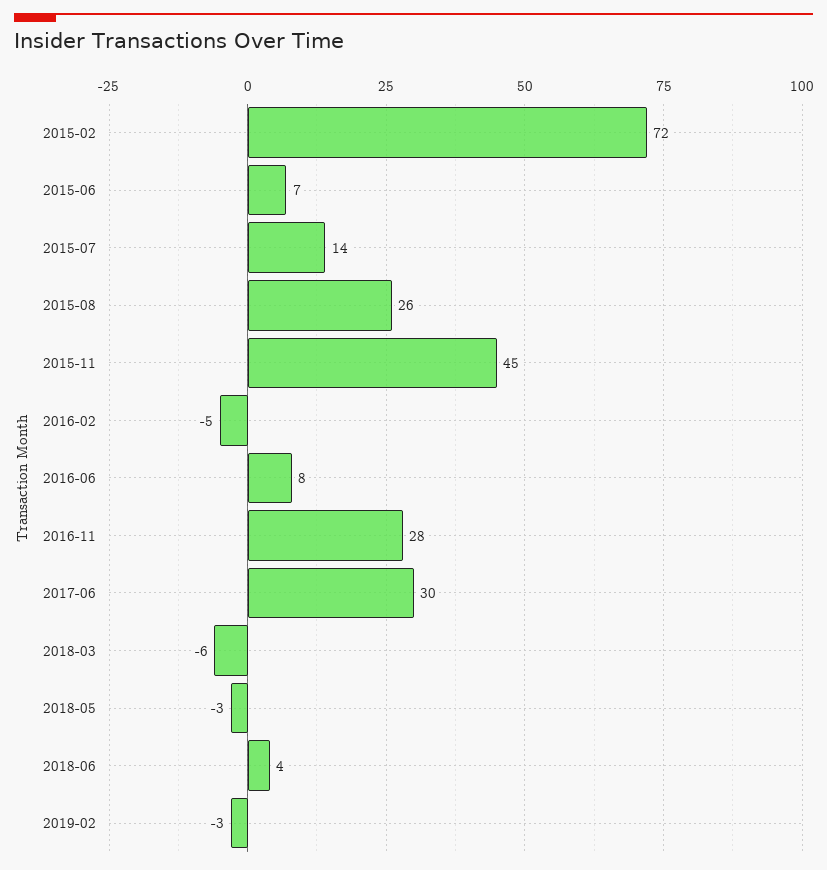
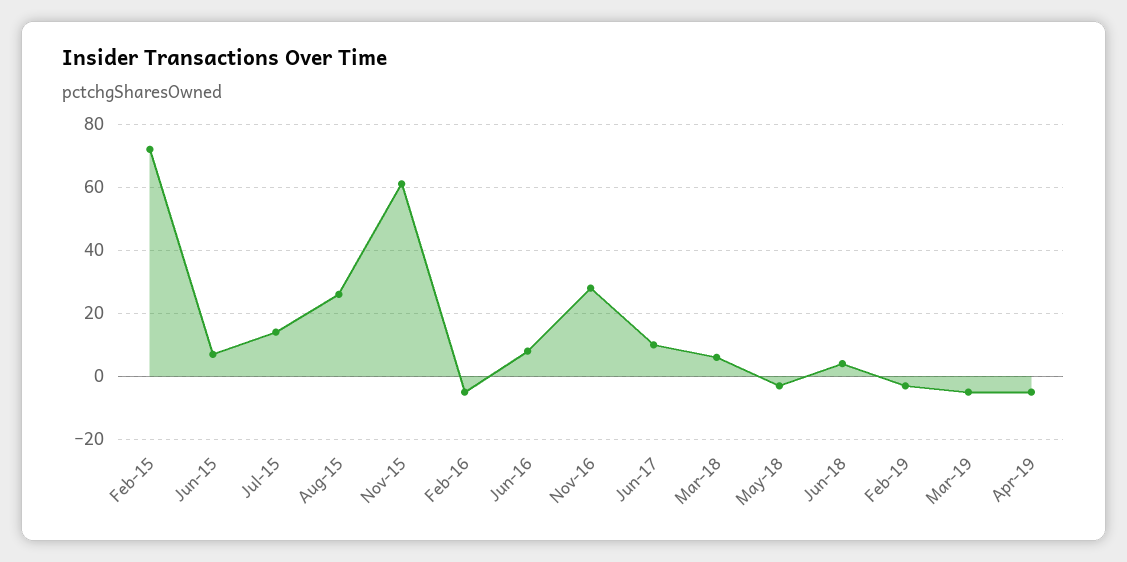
2015-11: 45 -> 60
2017-06: 30 -> 10
2018-03: -6 -> 5
Mar-19: none -> -5
Apr-19: none -> -5

